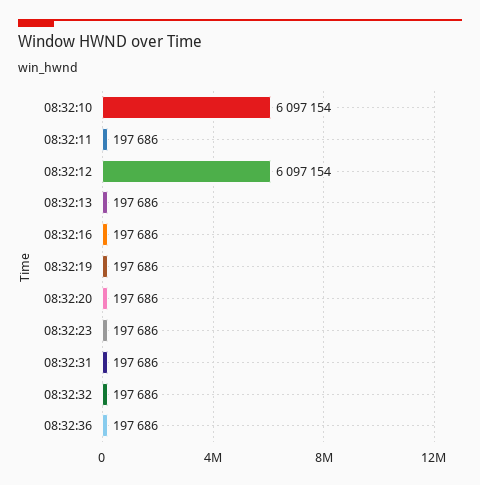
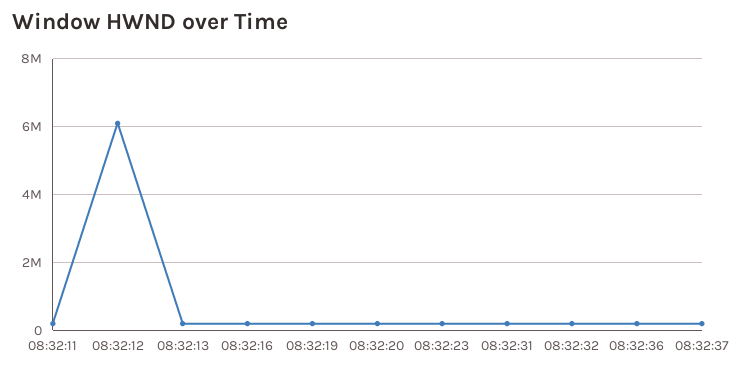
08:32:10: 6097154 -> none
08:32:37: none -> 200000

